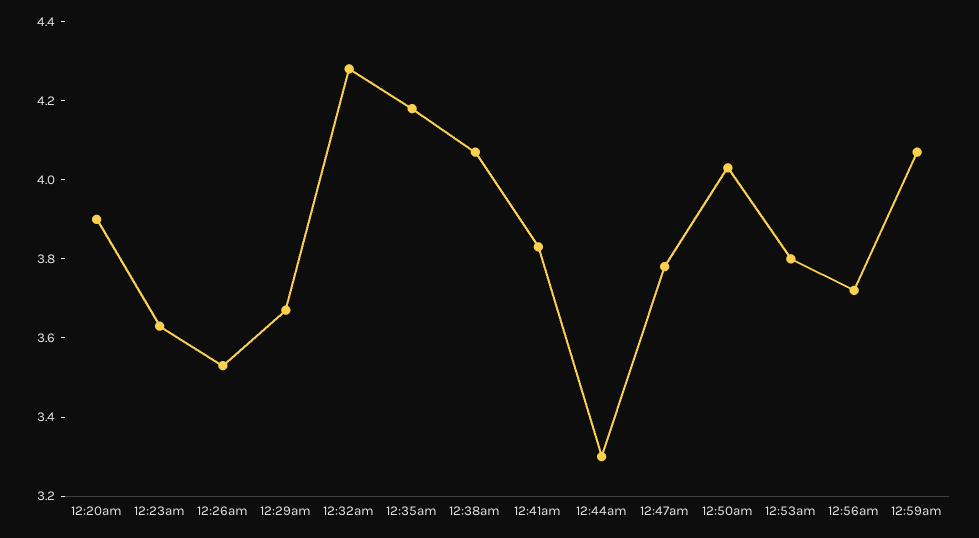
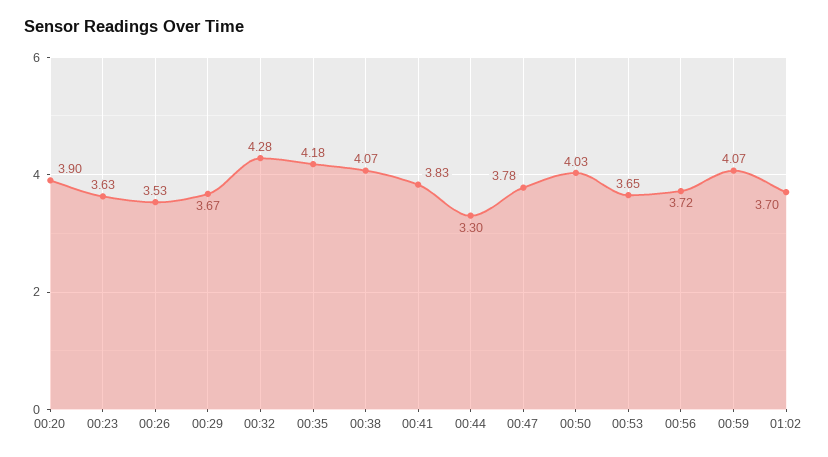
12:53am: 3.8 -> 3.65
01:02: none -> 3.7

